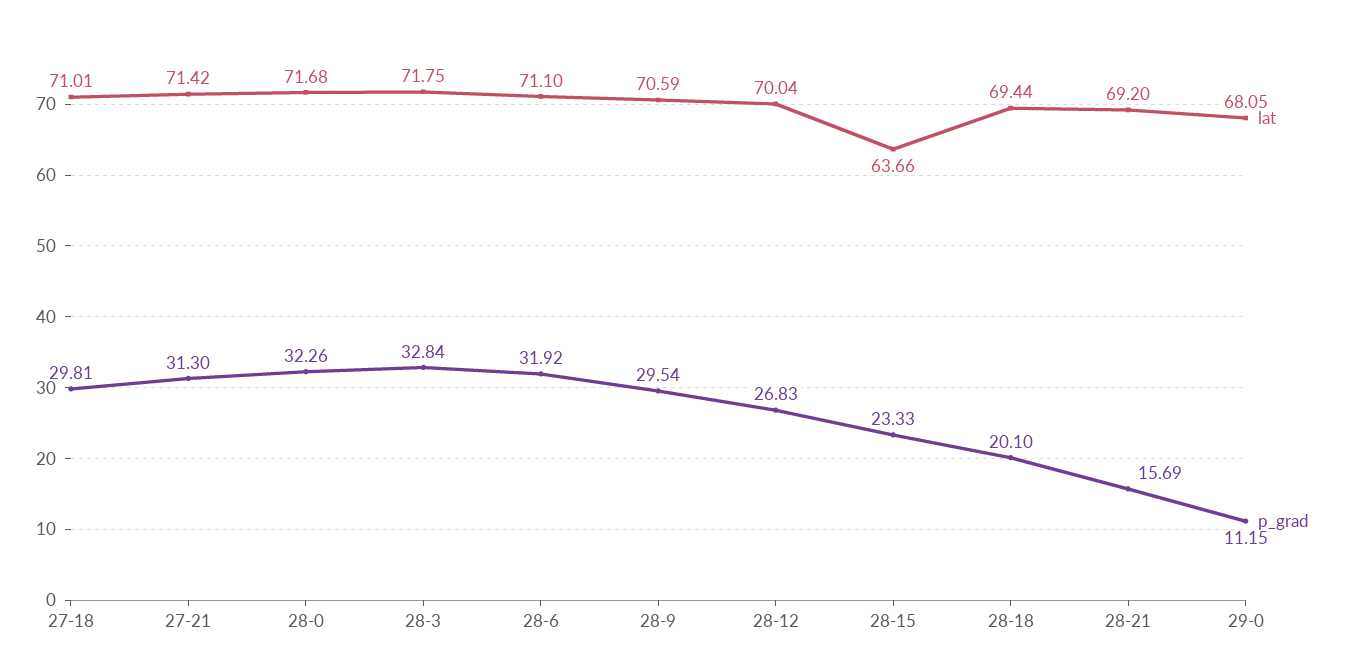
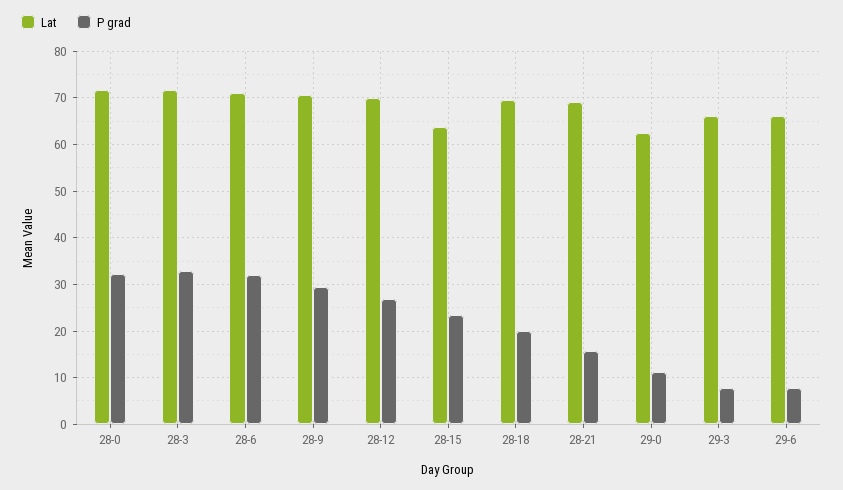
lat, 27-18: 71.01 -> none
p_grad, 27-18: 29.81 -> none
lat, 27-21: 71.42 -> none
p_grad, 27-21: 31.3 -> none
lat, 29-0: 68.05 -> 62
lat, 29-3: none -> 66
p_grad, 29-3: none -> 8
lat, 29-6: none -> 66
p_grad, 29-6: none -> 8

